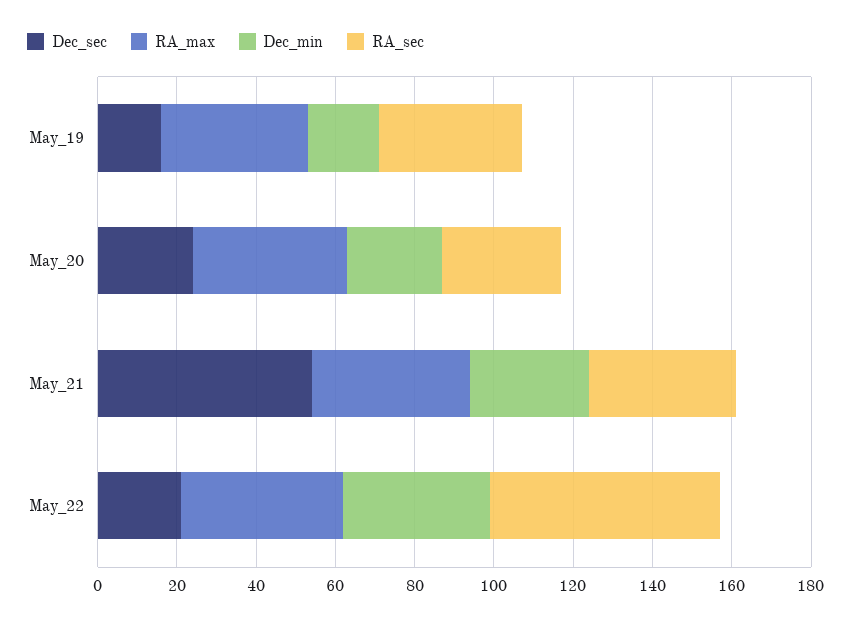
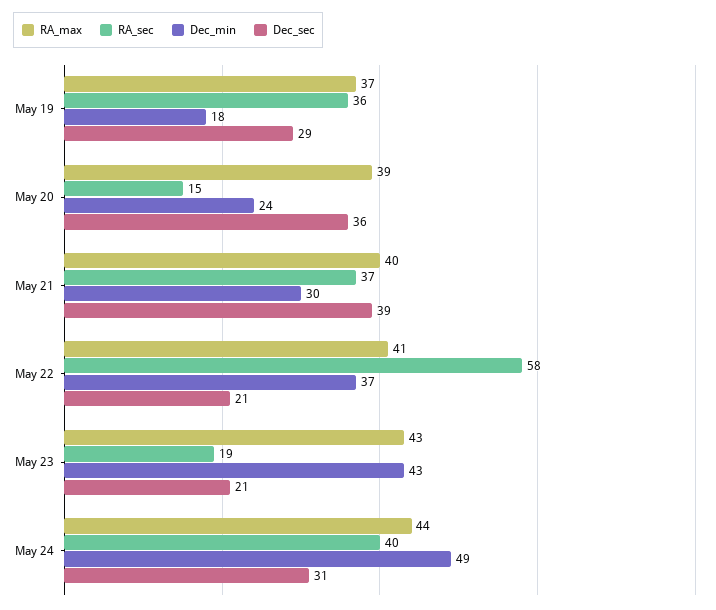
Dec_sec, May_19: 15 -> 29
Dec_sec, May_20: 25 -> 36
RA_sec, May_20: 30 -> 15
Dec_sec, May_21: 55 -> 39
RA_max, May 23: none -> 43
RA_sec, May 23: none -> 19
Dec_min, May 23: none -> 43
Dec_sec, May 23: none -> 21
RA_max, May 24: none -> 44
RA_sec, May 24: none -> 40
Dec_min, May 24: none -> 49
Dec_sec, May 24: none -> 31

